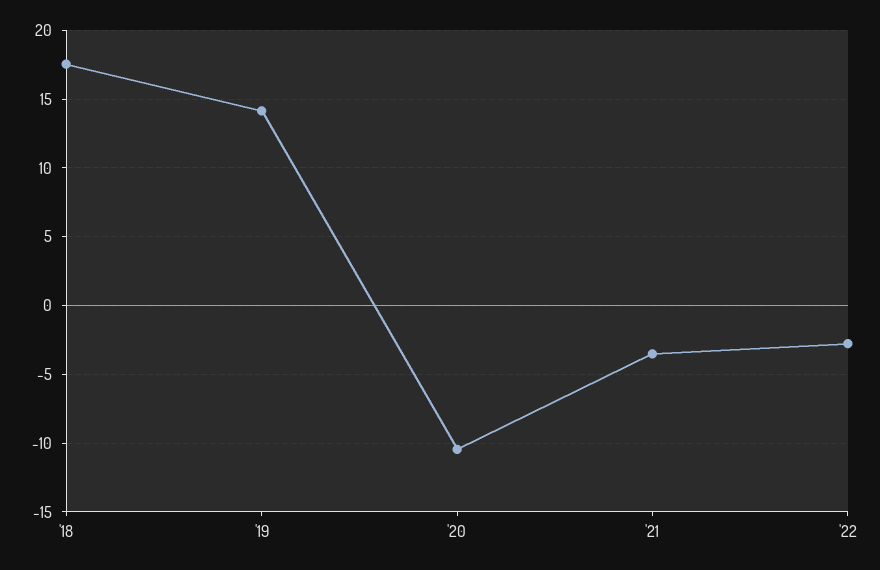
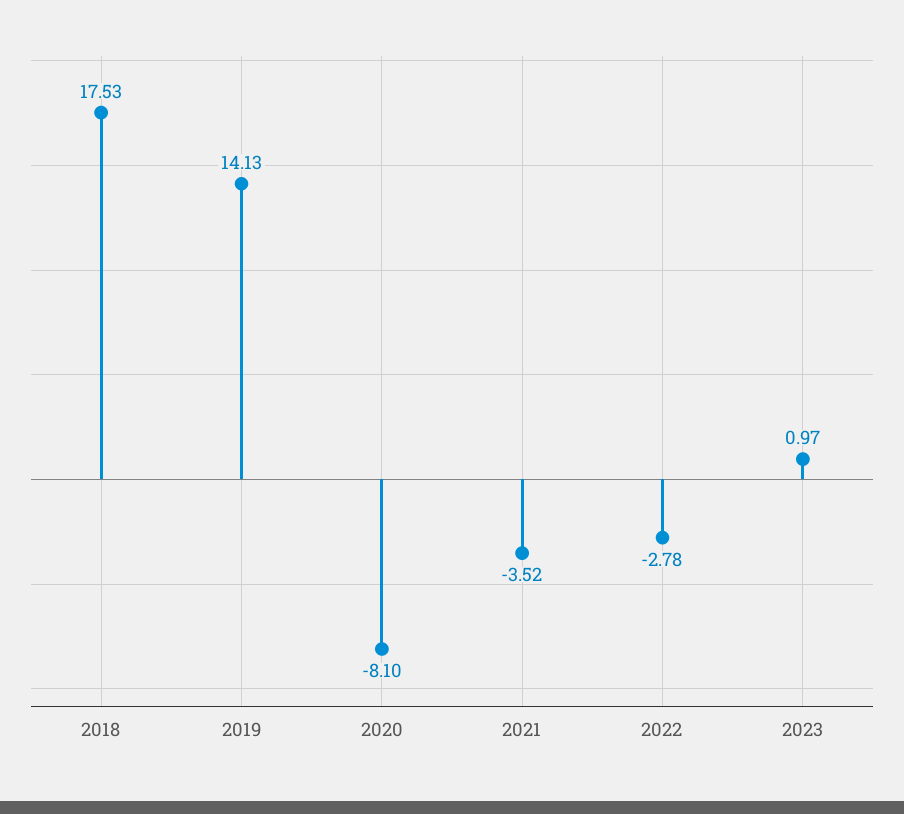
'20: -10.5 -> -8.1
2023: none -> 0.97

